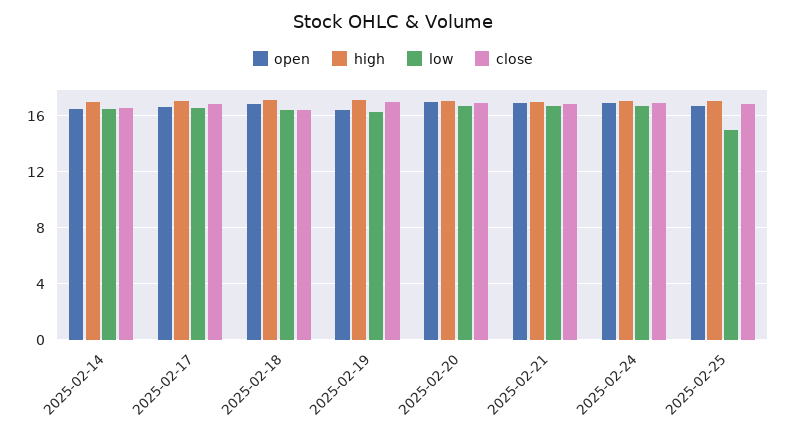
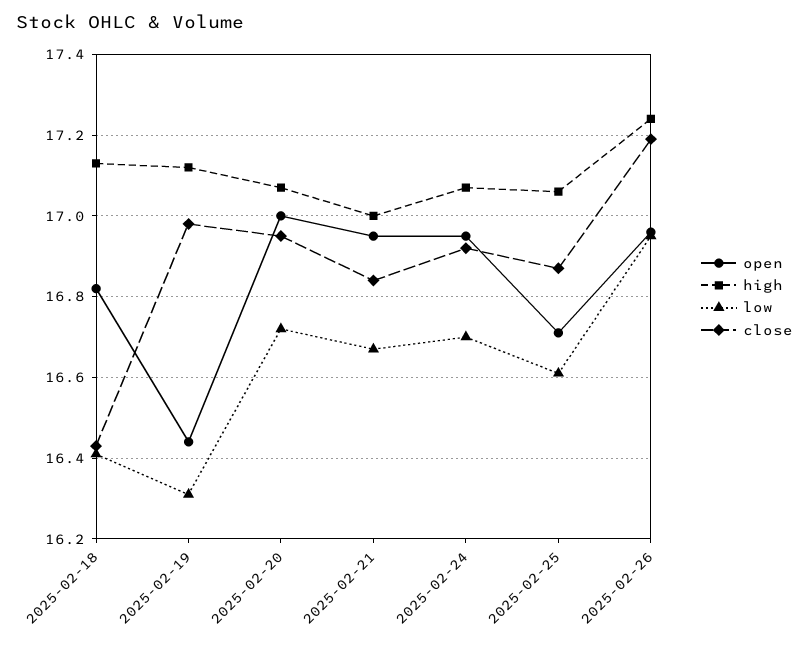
open, 2025-02-14: 16.5 -> none
high, 2025-02-14: 17 -> none
low, 2025-02-14: 16.5 -> none
close, 2025-02-14: 16.5 -> none
open, 2025-02-17: 16.5 -> none
high, 2025-02-17: 17 -> none
low, 2025-02-17: 16.5 -> none
close, 2025-02-17: 17 -> none
low, 2025-02-25: 15 -> 16.6
open, 2025-02-26: none -> 16.95
high, 2025-02-26: none -> 17.25
low, 2025-02-26: none -> 16.95
close, 2025-02-26: none -> 17.2

